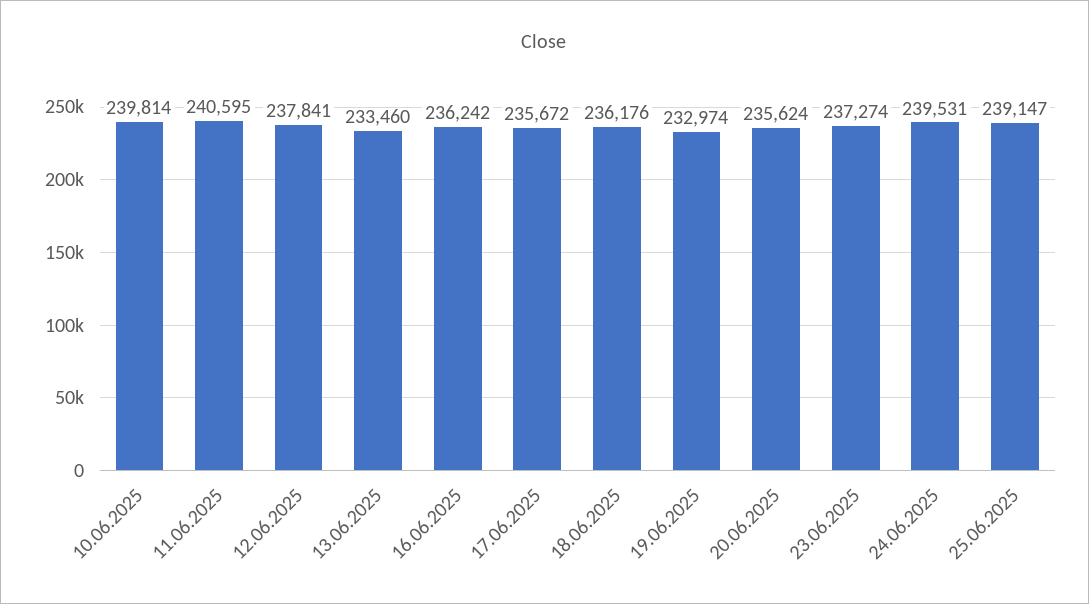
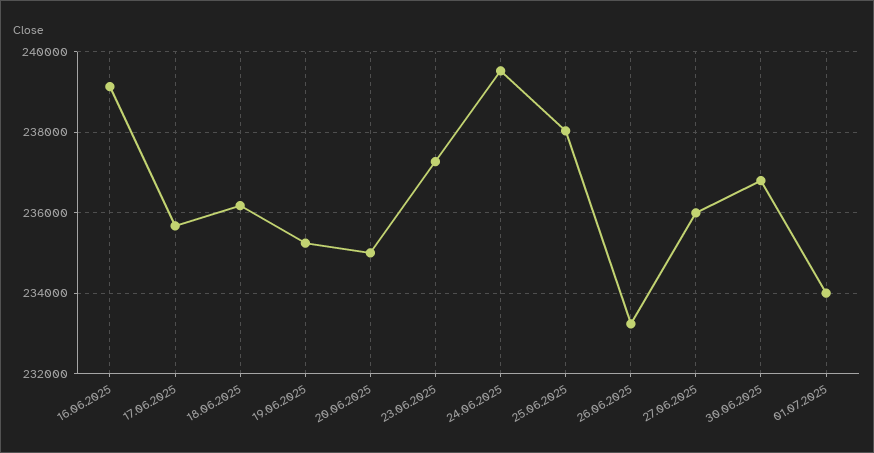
10.06.2025: 239814 -> none
11.06.2025: 240595 -> none
12.06.2025: 237841 -> none
13.06.2025: 233460 -> none
16.06.2025: 236242 -> 239200
19.06.2025: 232974 -> 235200
20.06.2025: 235624 -> 235000
25.06.2025: 239147 -> 238000
26.06.2025: none -> 233200
27.06.2025: none -> 236000
30.06.2025: none -> 236800
01.07.2025: none -> 234000

